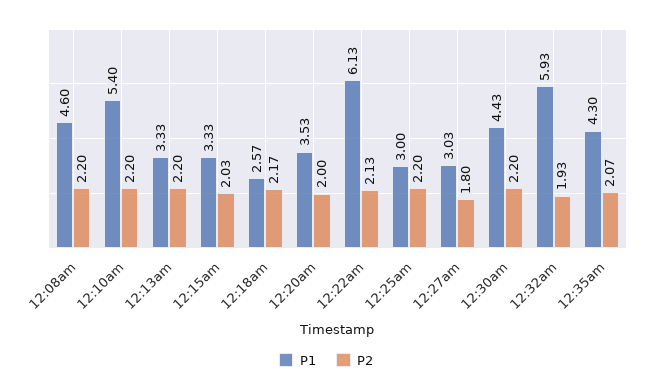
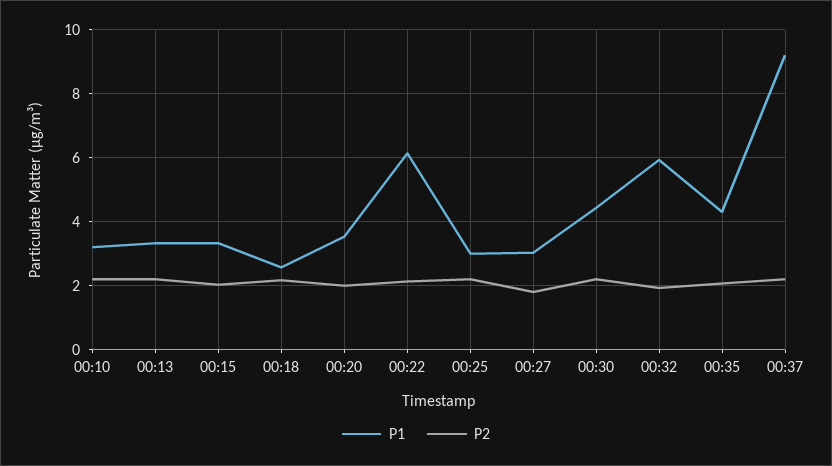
P1, 12:08am: 4.6 -> none
P2, 12:08am: 2.2 -> none
P1, 12:10am: 5.4 -> 3.2
P1, 00:37: none -> 9.2
P2, 00:37: none -> 2.2

